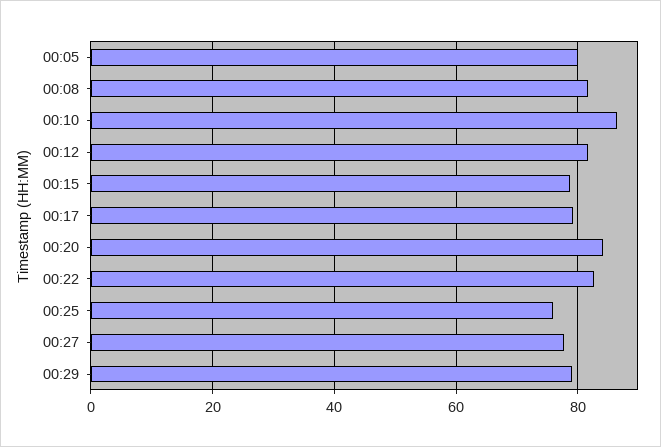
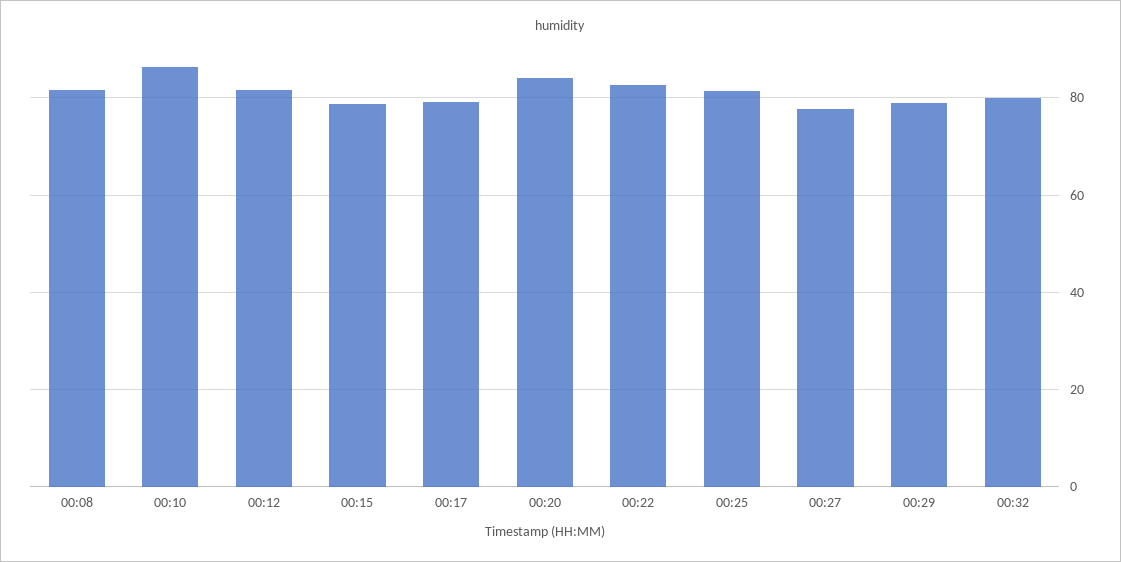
00:05: 80 -> none
00:25: 76 -> 82
00:32: none -> 80

